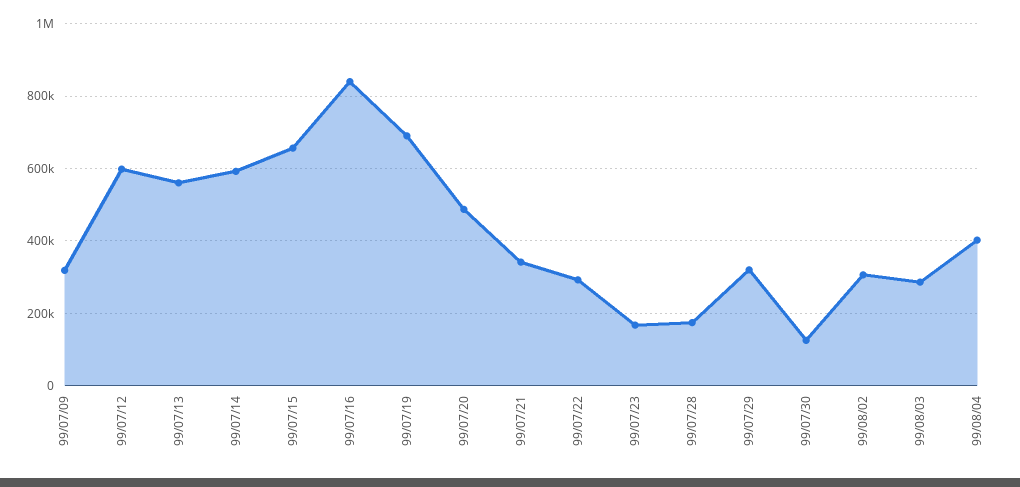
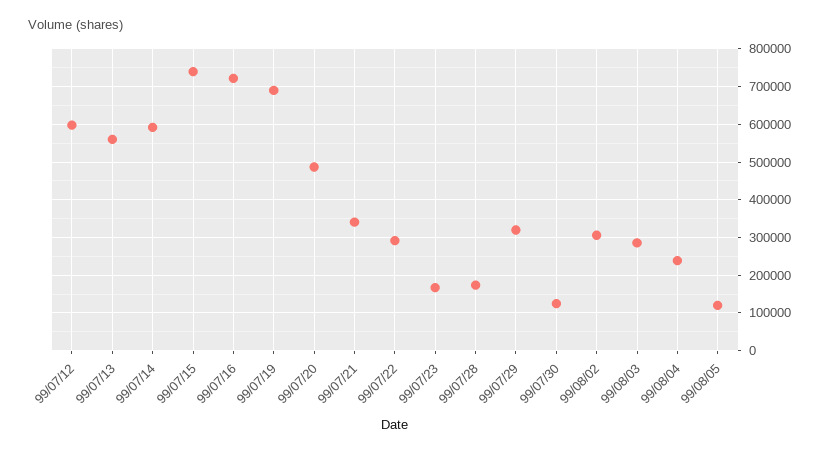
99/07/09: 320000 -> none
99/07/15: 660000 -> 740000
99/07/16: 840000 -> 720000
99/08/04: 400000 -> 240000
99/08/05: none -> 120000

